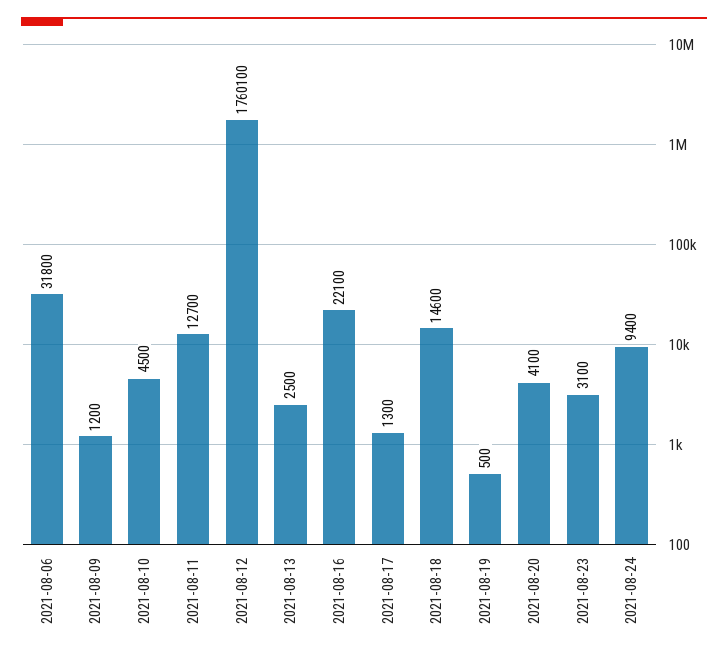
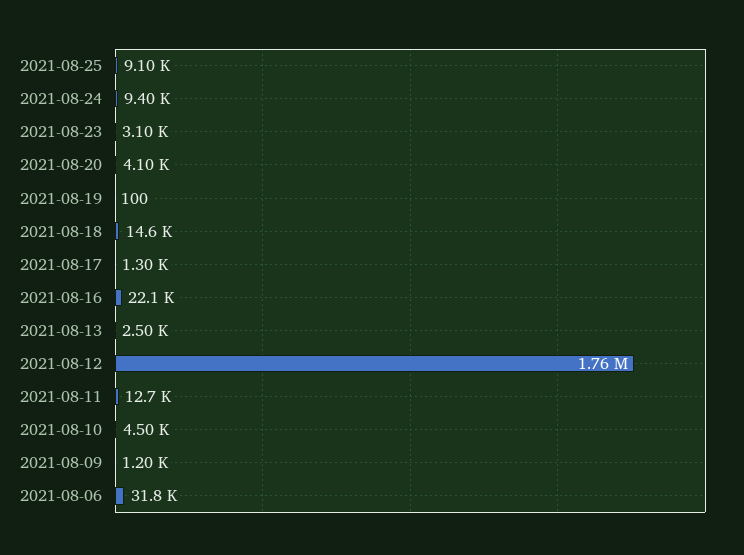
2021-08-19: 500 -> 100
2021-08-25: none -> 9100

